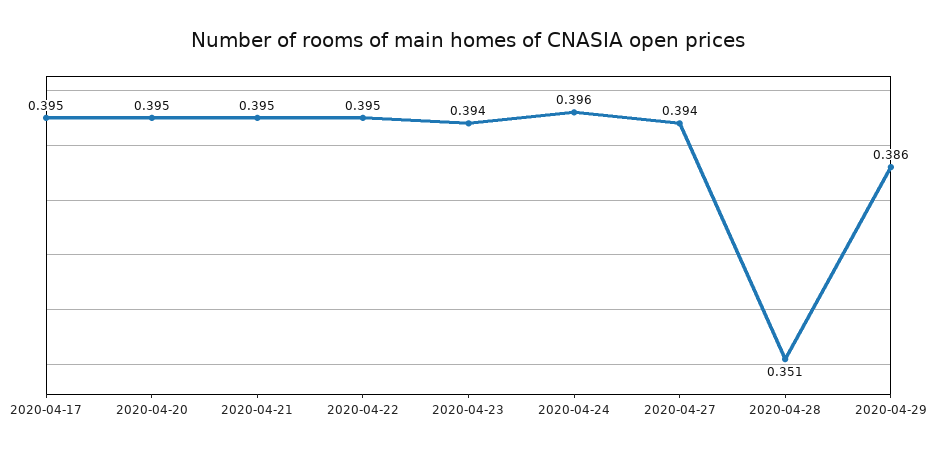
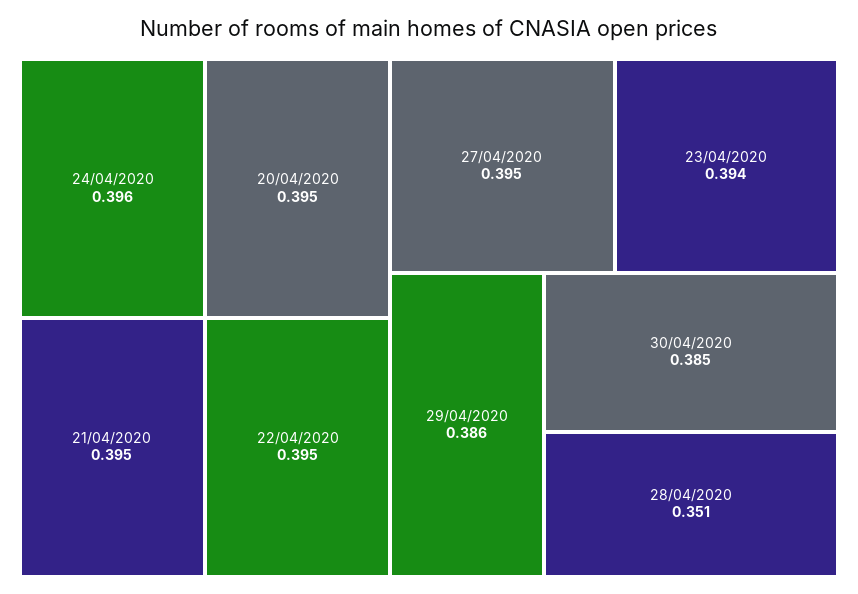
2020-04-17: 0.395 -> none
2020-04-27: 0.394 -> 0.395
30/04/2020: none -> 0.385

